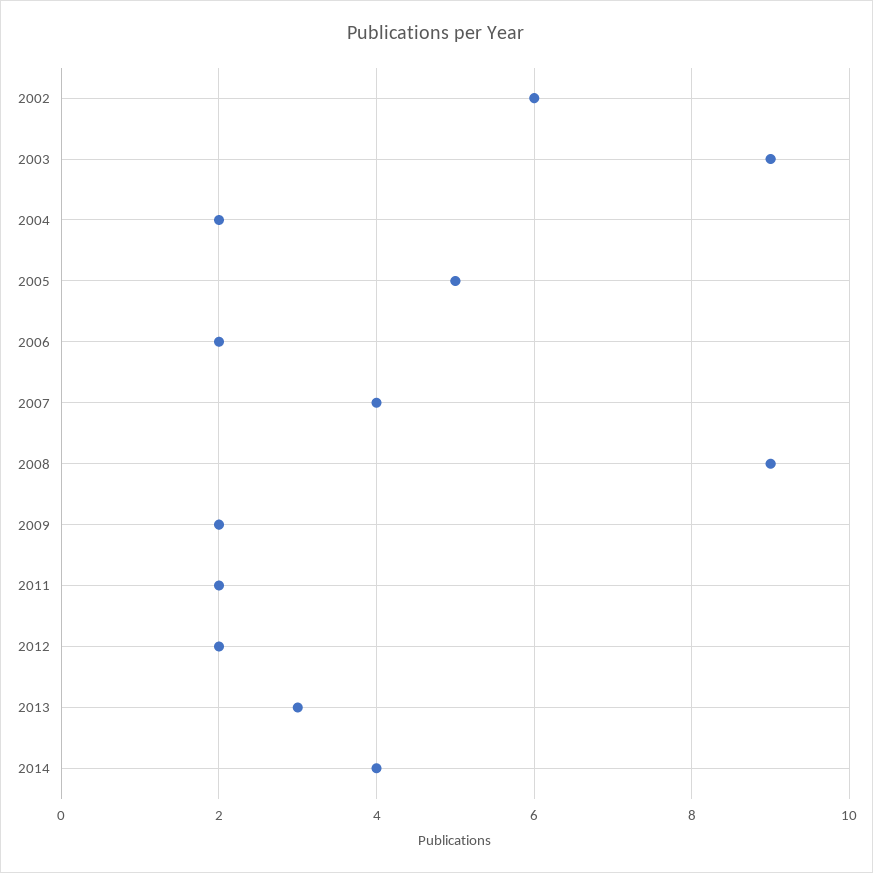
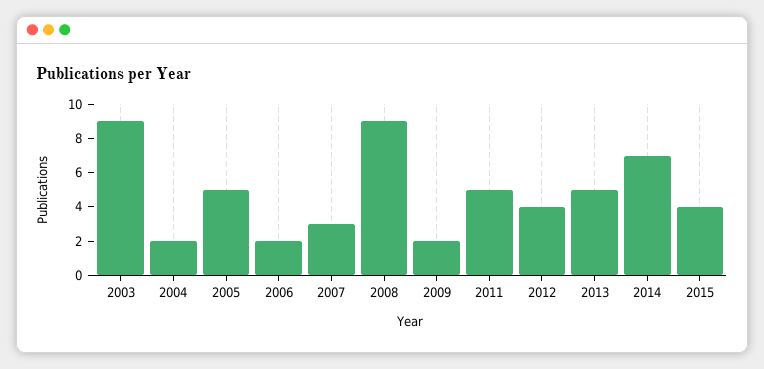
2002: 6 -> none
2007: 4 -> 3
2011: 2 -> 5
2012: 2 -> 4
2013: 3 -> 5
2014: 4 -> 7
2015: none -> 4

